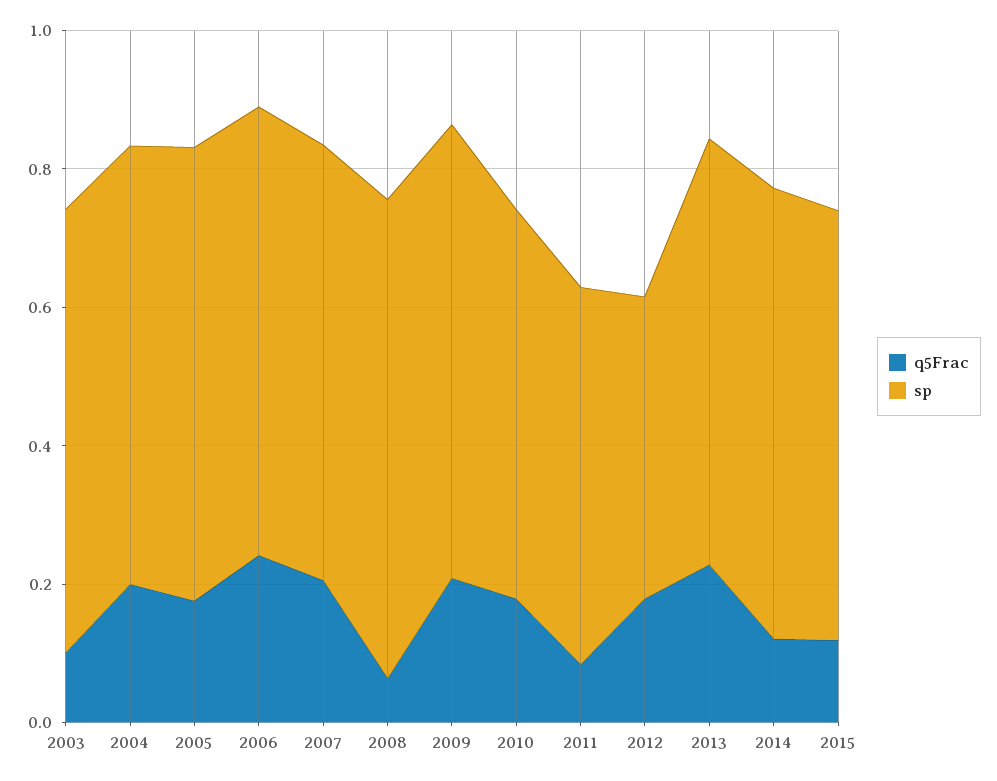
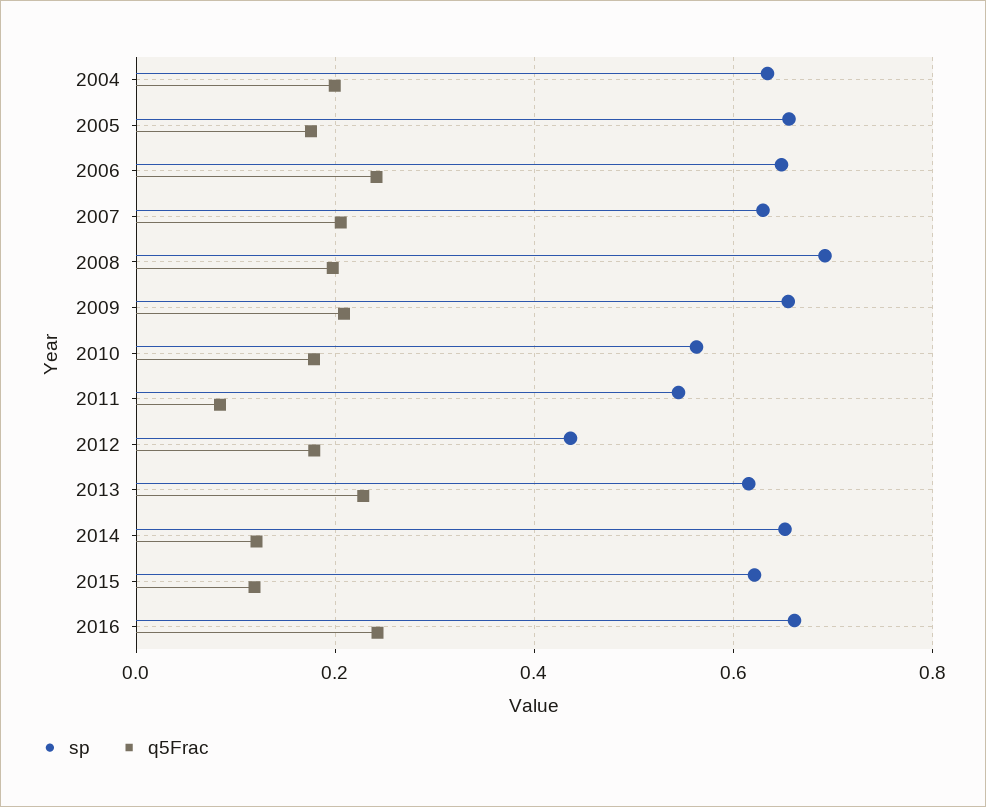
q5Frac, 2003: 0.1 -> none
sp, 2003: 0.65 -> none
q5Frac, 2008: 0.05 -> 0.2
sp, 2016: none -> 0.66
q5Frac, 2016: none -> 0.24

